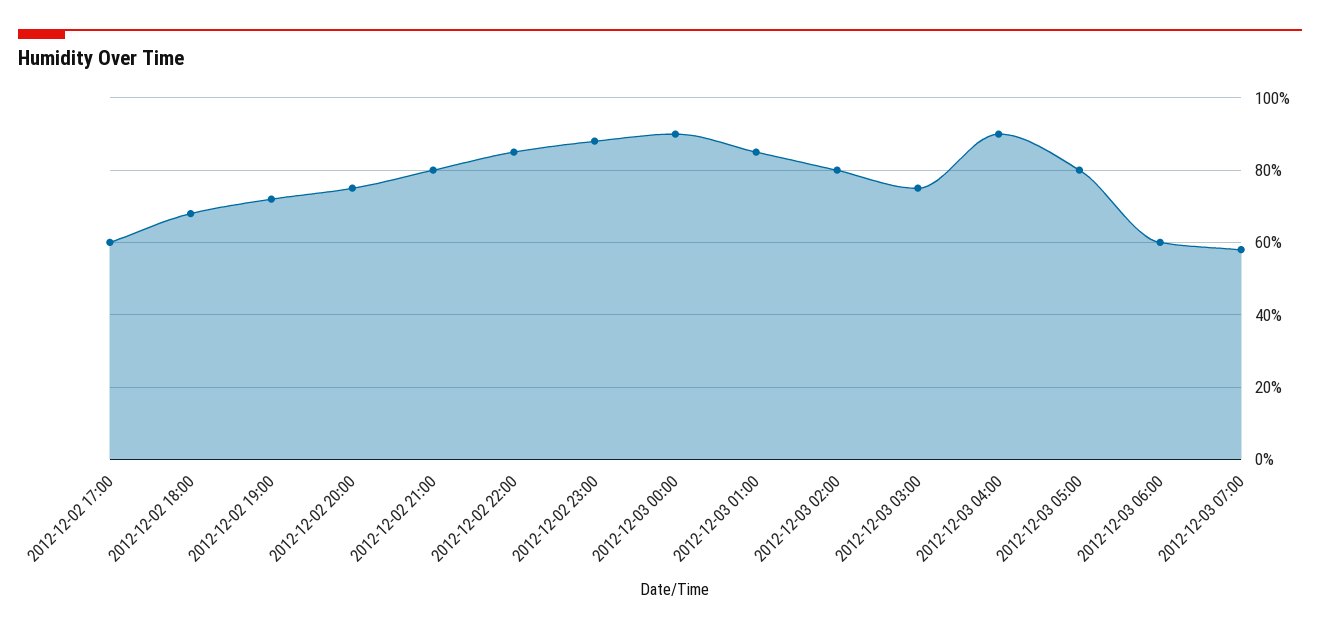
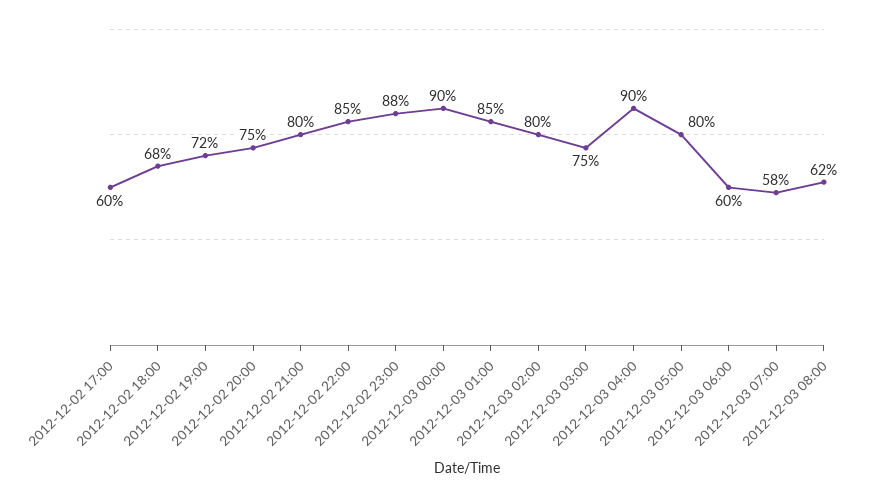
2012-12-03 08:00: none -> 62

